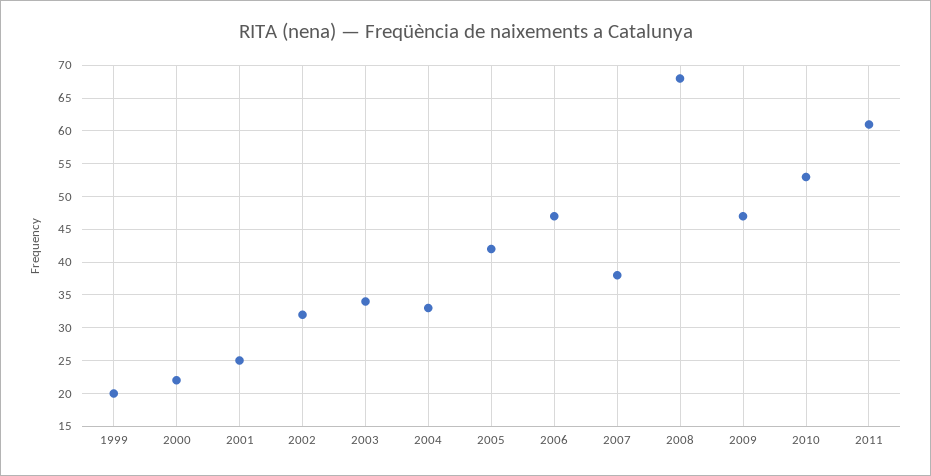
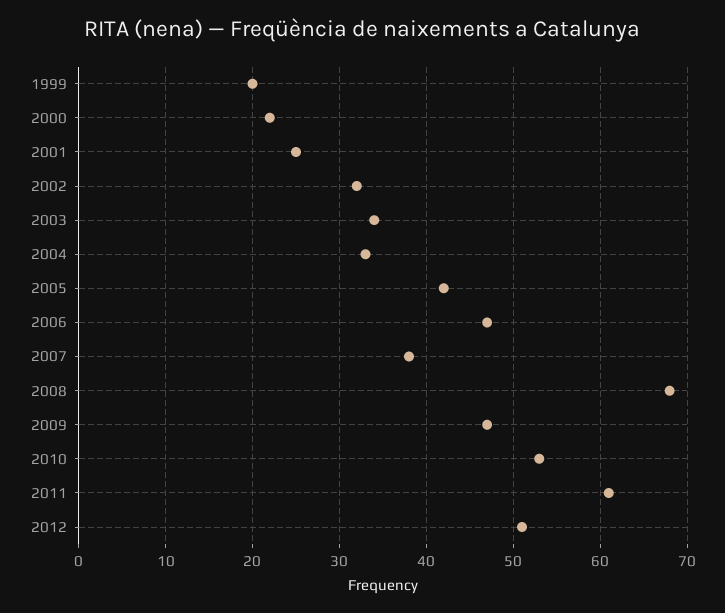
2012: none -> 51

